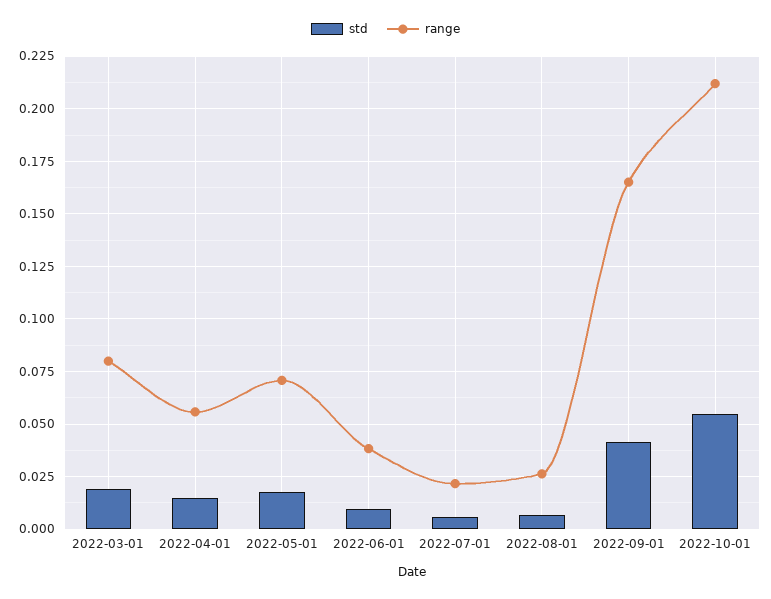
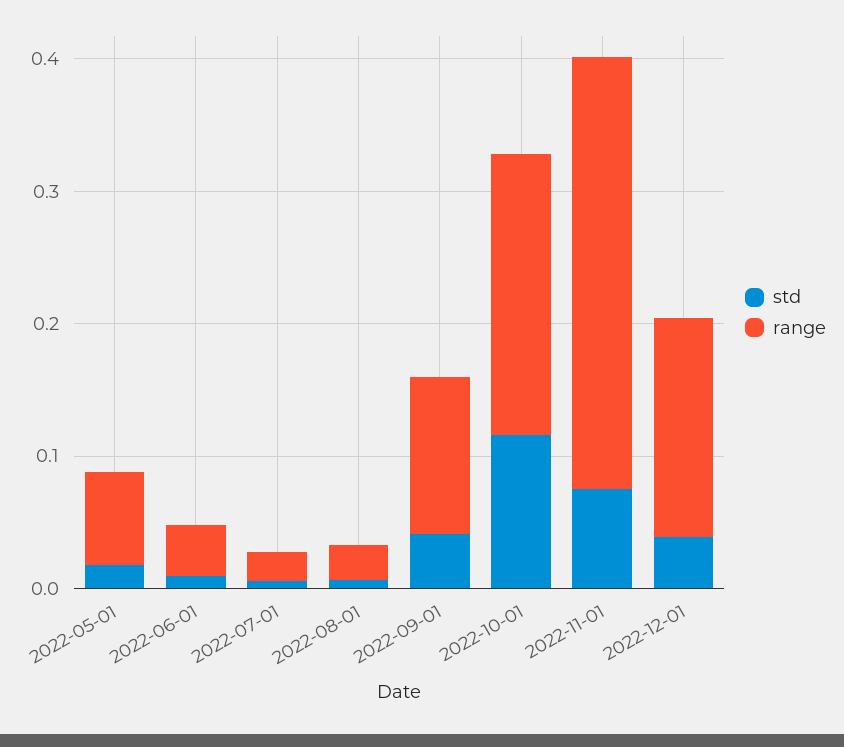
std, 2022-03-01: 0.02 -> none
range, 2022-03-01: 0.08 -> none
std, 2022-04-01: 0.015 -> none
range, 2022-04-01: 0.055 -> none
range, 2022-09-01: 0.165 -> 0.12
std, 2022-10-01: 0.055 -> 0.12
std, 2022-11-01: none -> 0.08
range, 2022-11-01: none -> 0.32
std, 2022-12-01: none -> 0.04
range, 2022-12-01: none -> 0.16

